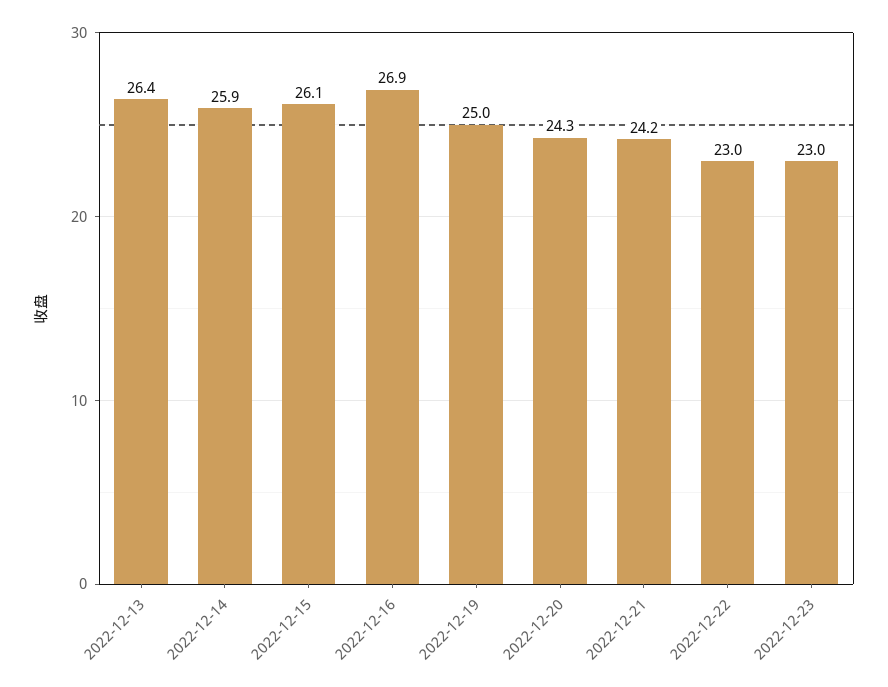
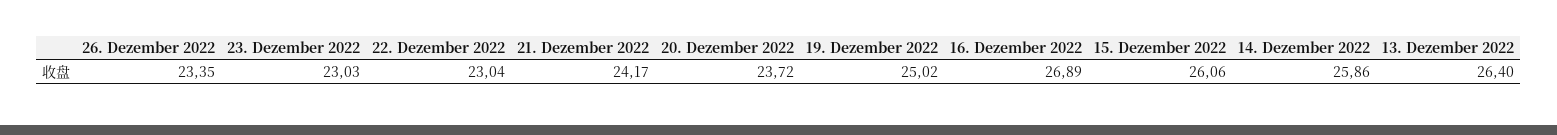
2022-12-20: 24.3 -> 23.72
26. Dezember 2022: none -> 23.35

